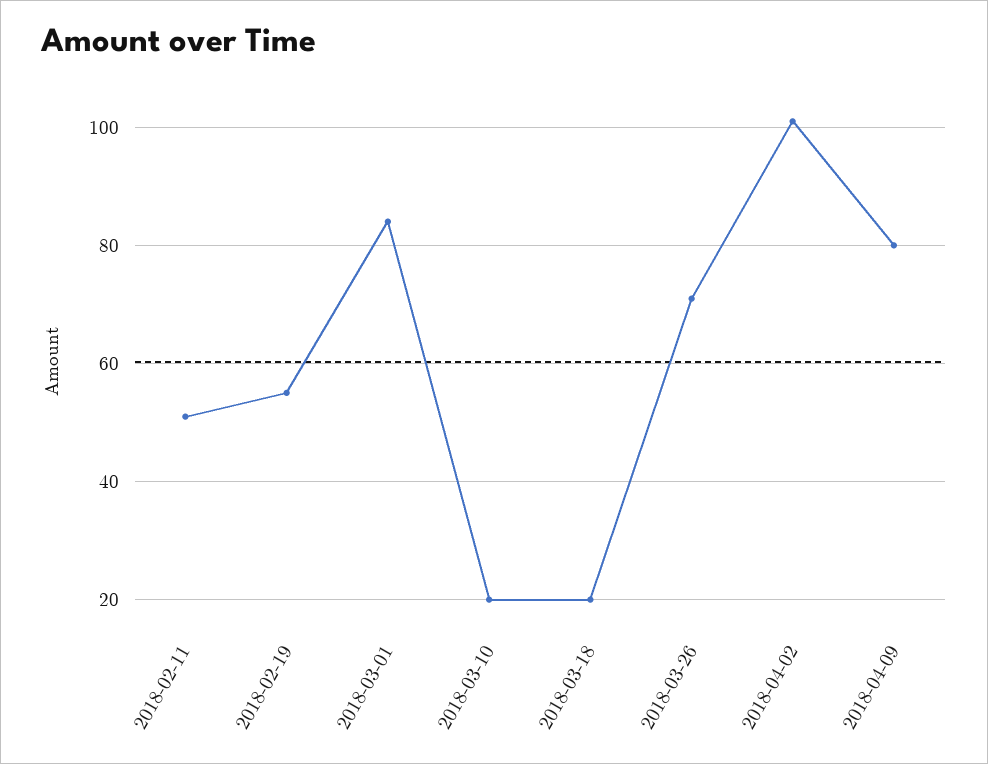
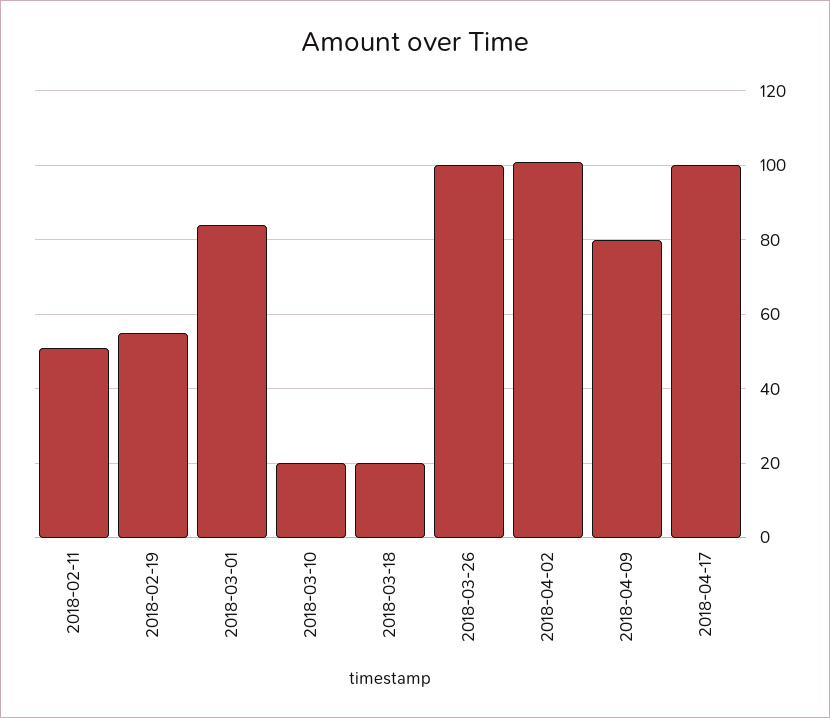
2018-03-26: 70 -> 100
2018-04-17: none -> 100

